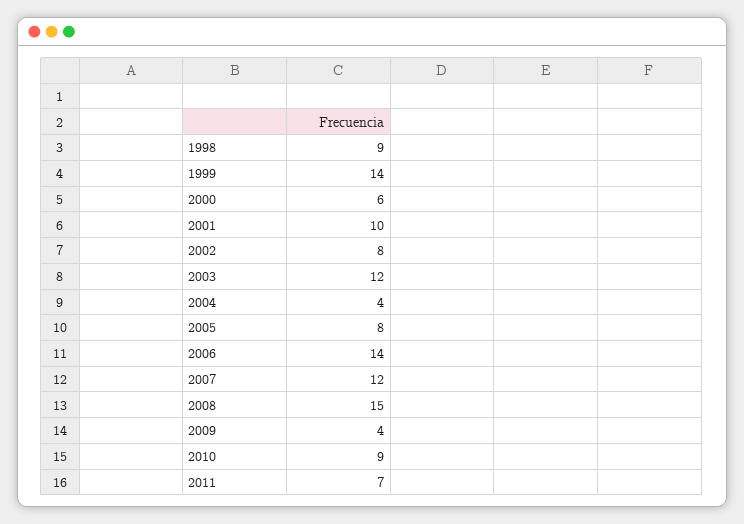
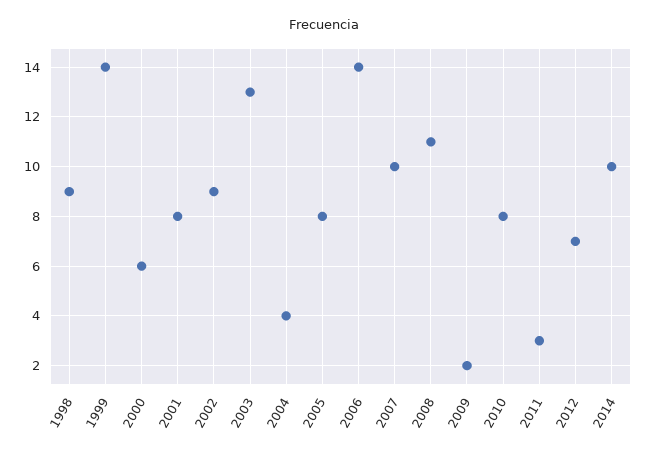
2001: 10 -> 8
2002: 8 -> 9
2003: 12 -> 13
2007: 12 -> 10
2008: 15 -> 11
2009: 4 -> 2
2010: 9 -> 8
2011: 7 -> 3
2012: none -> 7
2014: none -> 10

